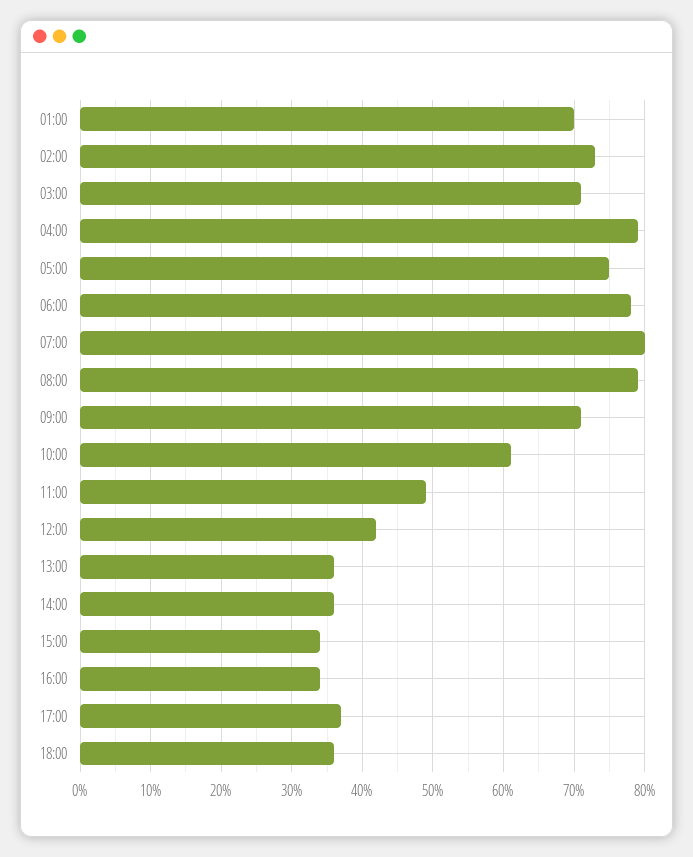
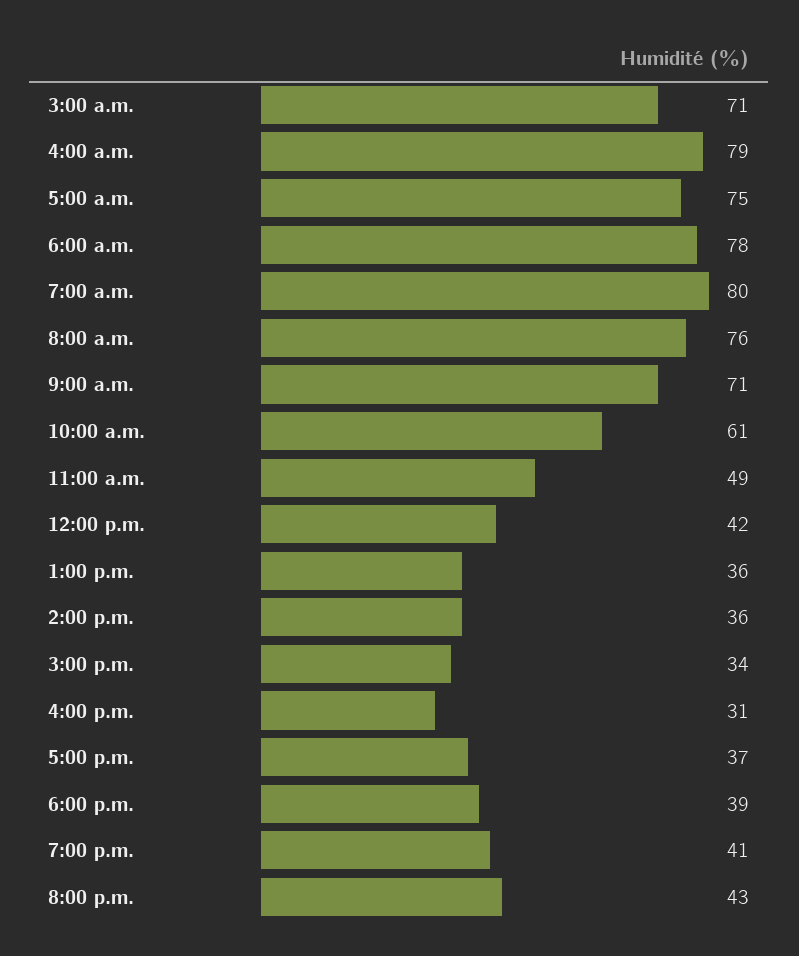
01:00: 70 -> none
02:00: 73 -> none
08:00: 79 -> 76
16:00: 34 -> 31
18:00: 36 -> 39
7:00 p.m.: none -> 41
8:00 p.m.: none -> 43

